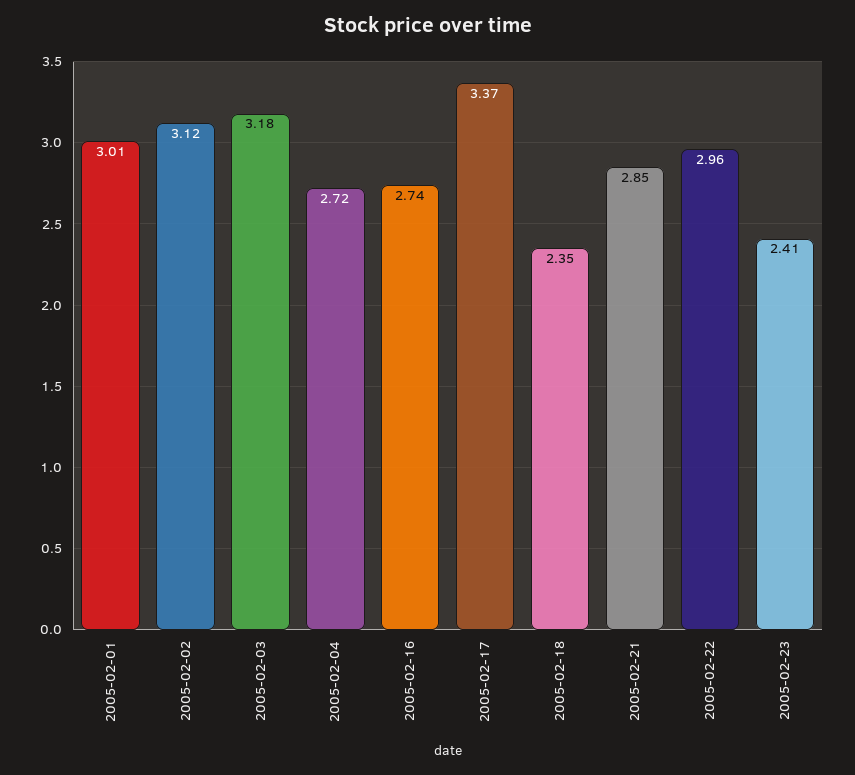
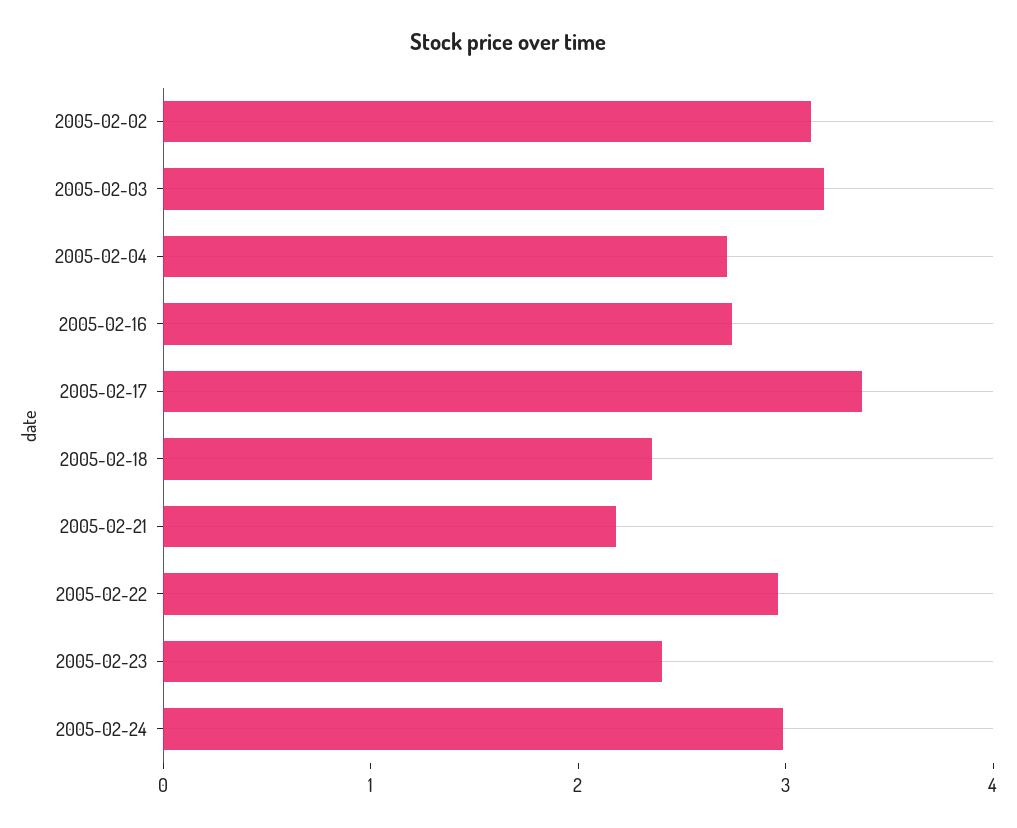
2005-02-01: 3.01 -> none
2005-02-21: 2.85 -> 2.2
2005-02-24: none -> 3

